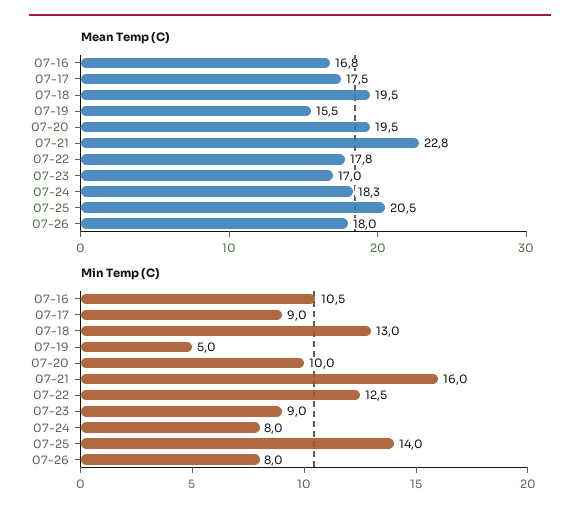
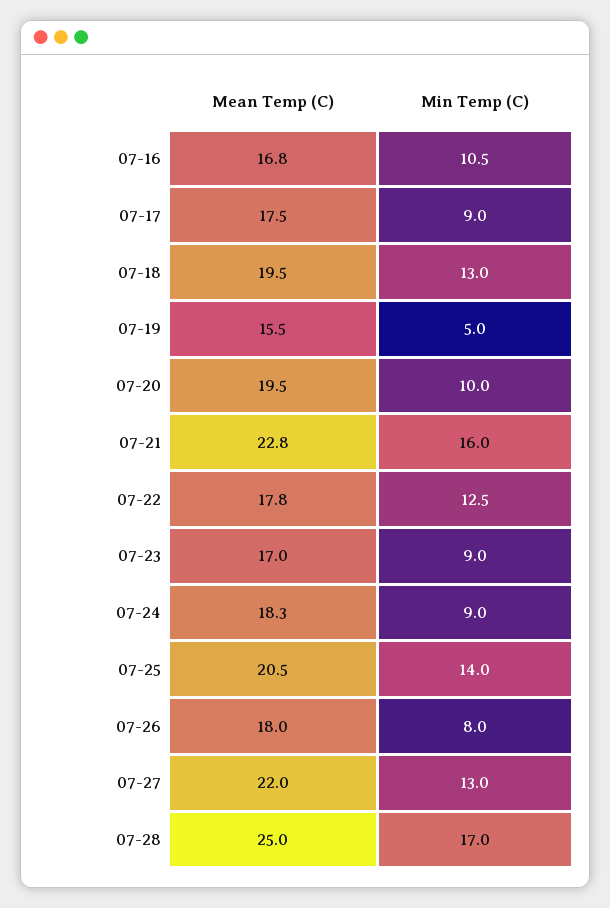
Min Temp (C), 07-24: 8 -> 9
Mean Temp (C), 07-27: none -> 22
Min Temp (C), 07-27: none -> 13
Mean Temp (C), 07-28: none -> 25
Min Temp (C), 07-28: none -> 17

